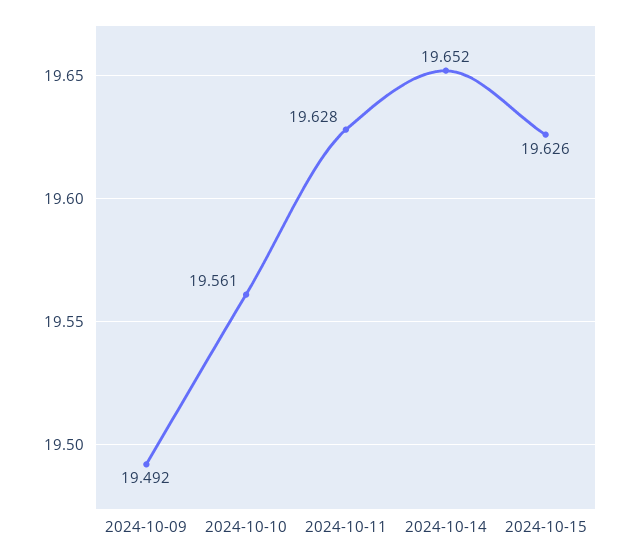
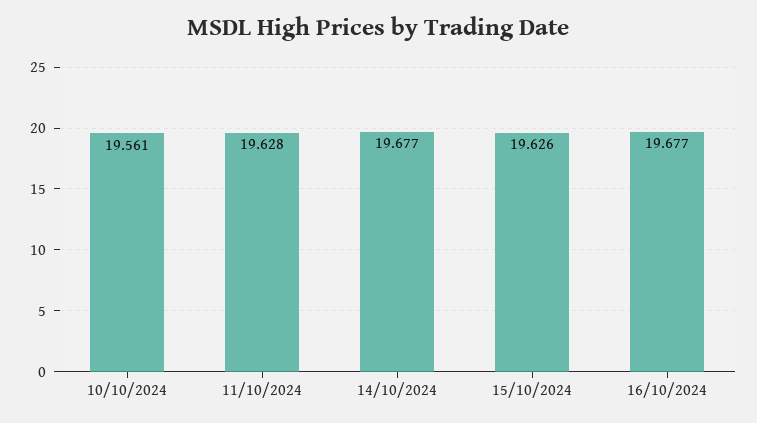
2024-10-09: 19.492 -> none
2024-10-14: 19.652 -> 19.677
16/10/2024: none -> 19.677

